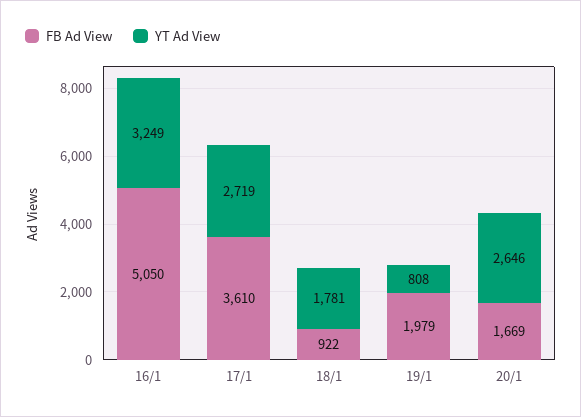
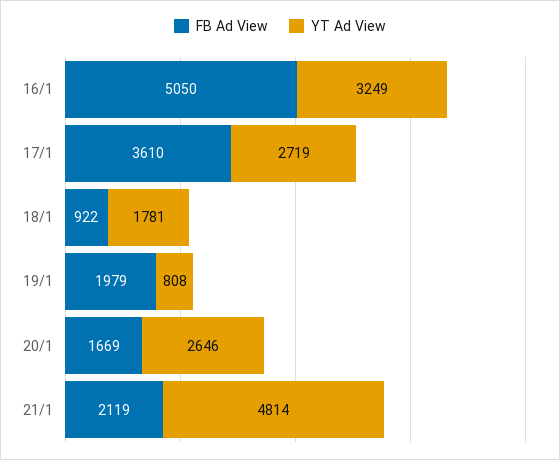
FB Ad View, 21/1: none -> 2119
YT Ad View, 21/1: none -> 4814

